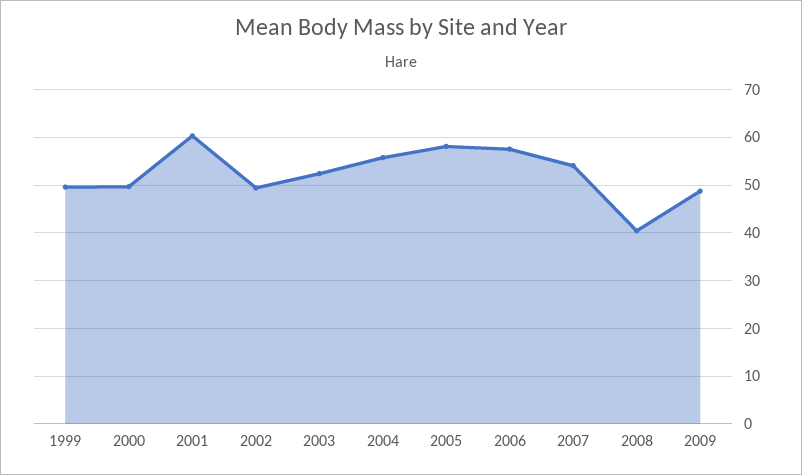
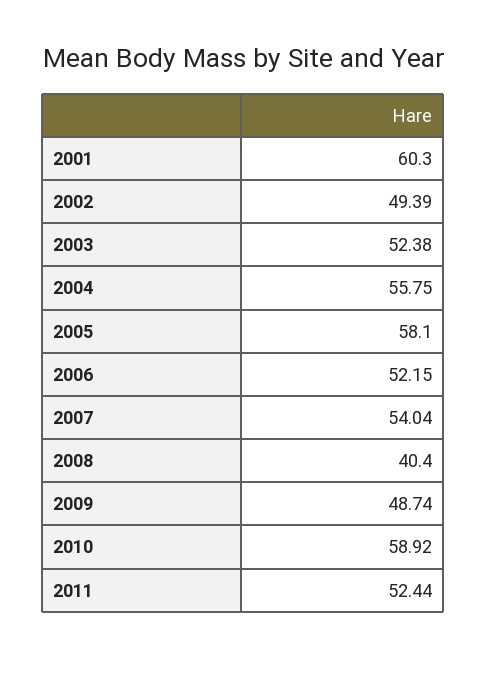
1999: 50 -> none
2000: 50 -> none
2006: 58 -> 52.15
2010: none -> 58.92
2011: none -> 52.44

